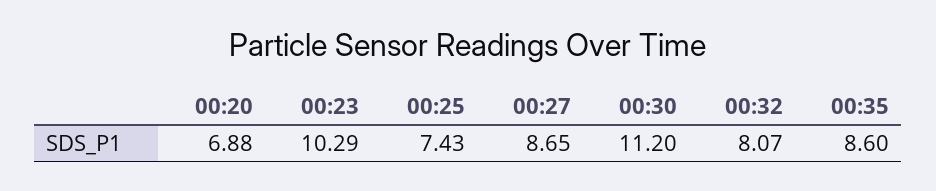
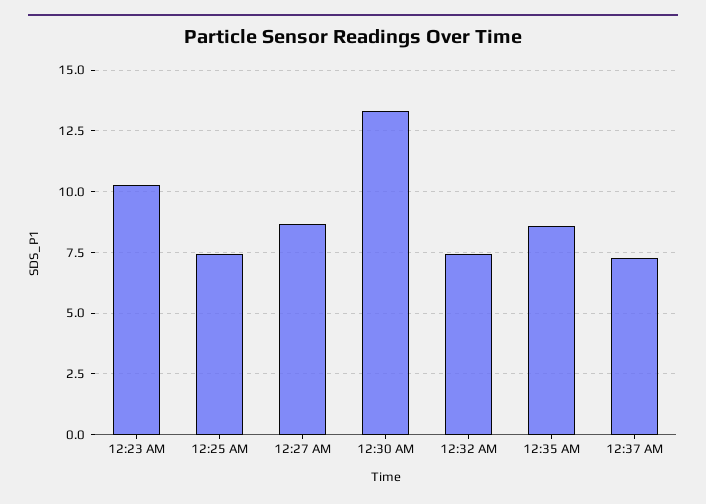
00:20: 6.88 -> none
00:30: 11.2 -> 13.25
00:32: 8.07 -> 7.5
12:37 AM: none -> 7.25

